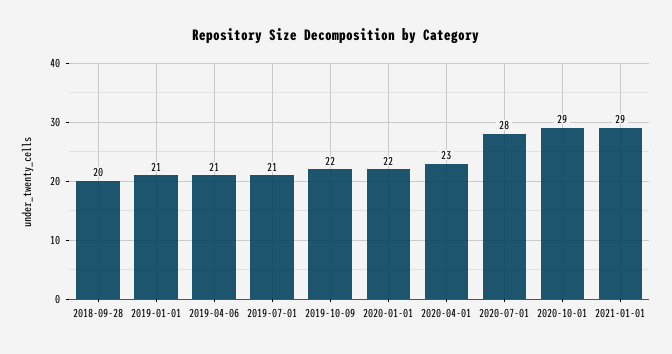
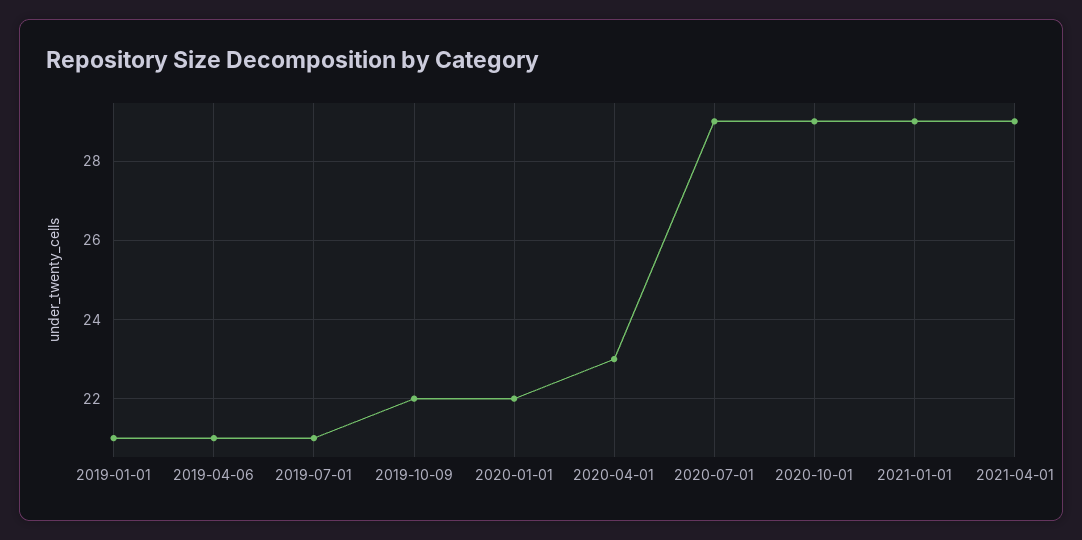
2018-09-28: 20 -> none
2020-07-01: 28 -> 29
2021-04-01: none -> 29

